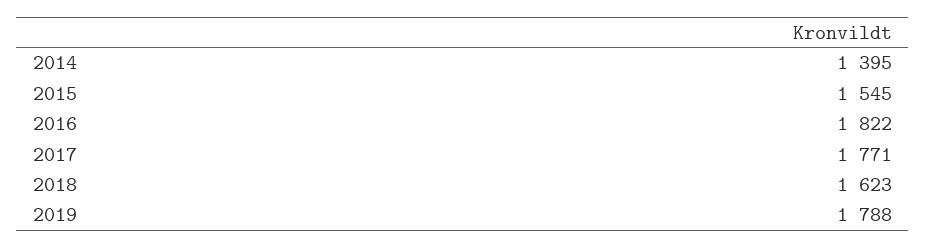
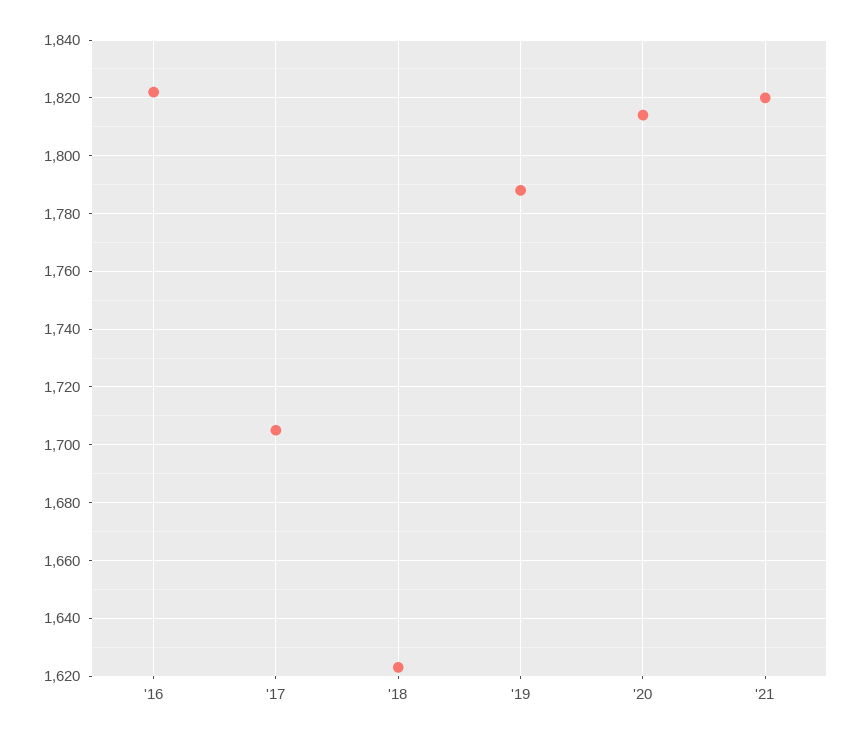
2014: 1395 -> none
2015: 1545 -> none
2017: 1771 -> 1705
'20: none -> 1815
'21: none -> 1820

